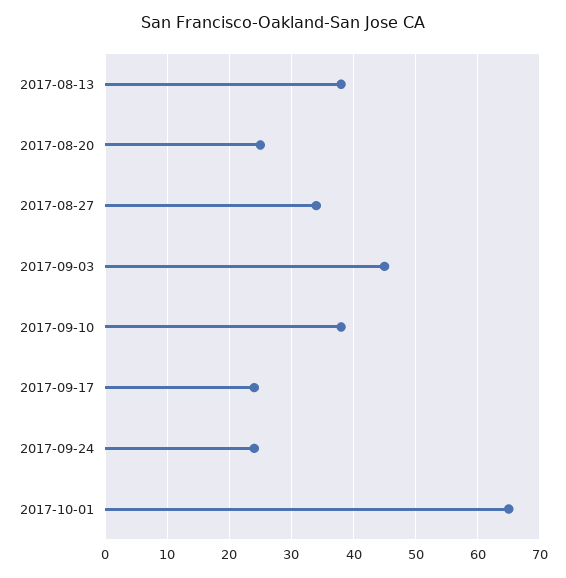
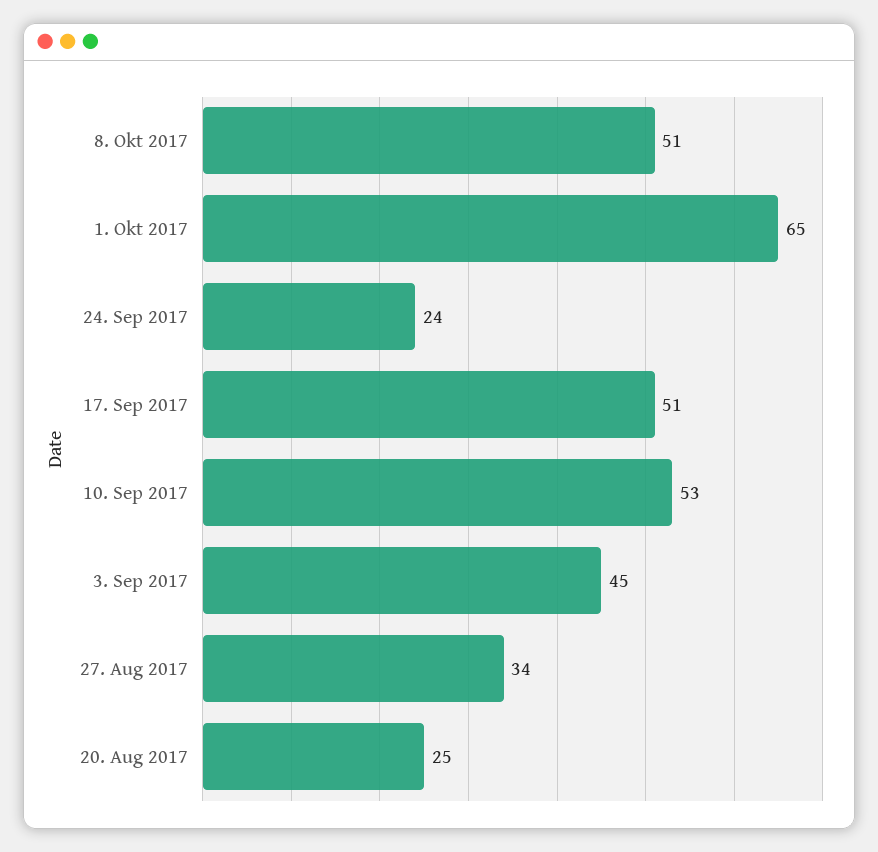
2017-08-13: 38 -> none
2017-09-10: 38 -> 53
2017-09-17: 24 -> 51
8. Okt 2017: none -> 51

